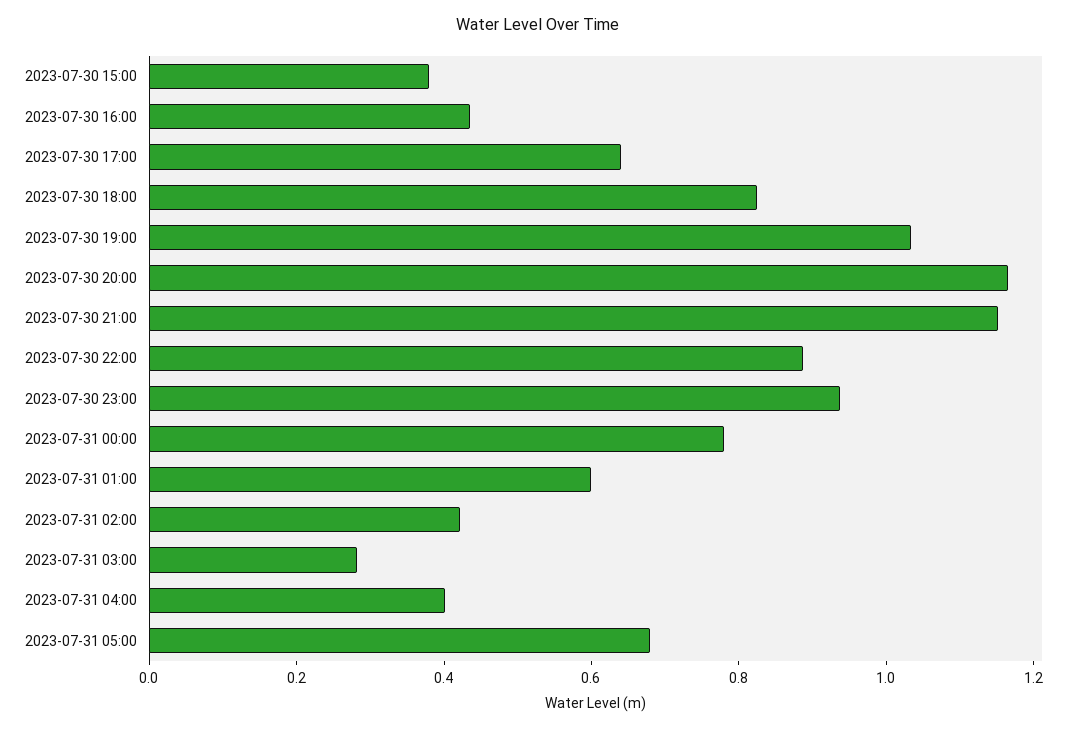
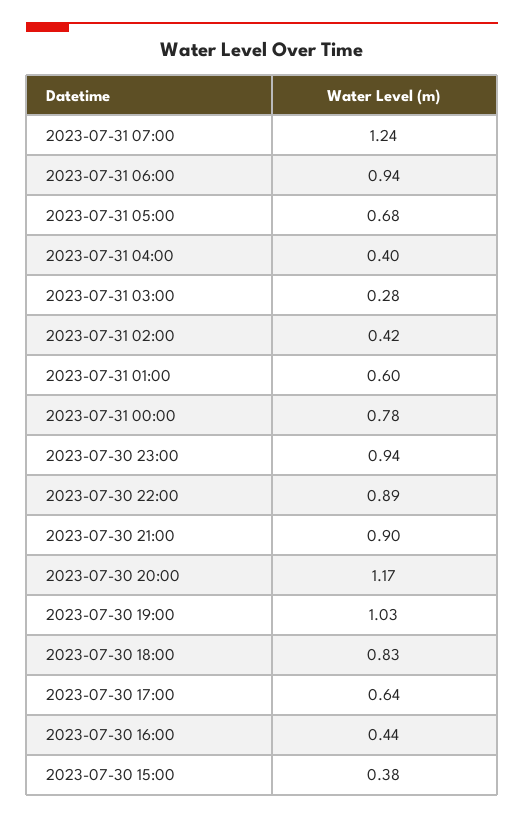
2023-07-30 21:00: 1.15 -> 0.9
2023-07-31 07:00: none -> 1.24
2023-07-31 06:00: none -> 0.94

